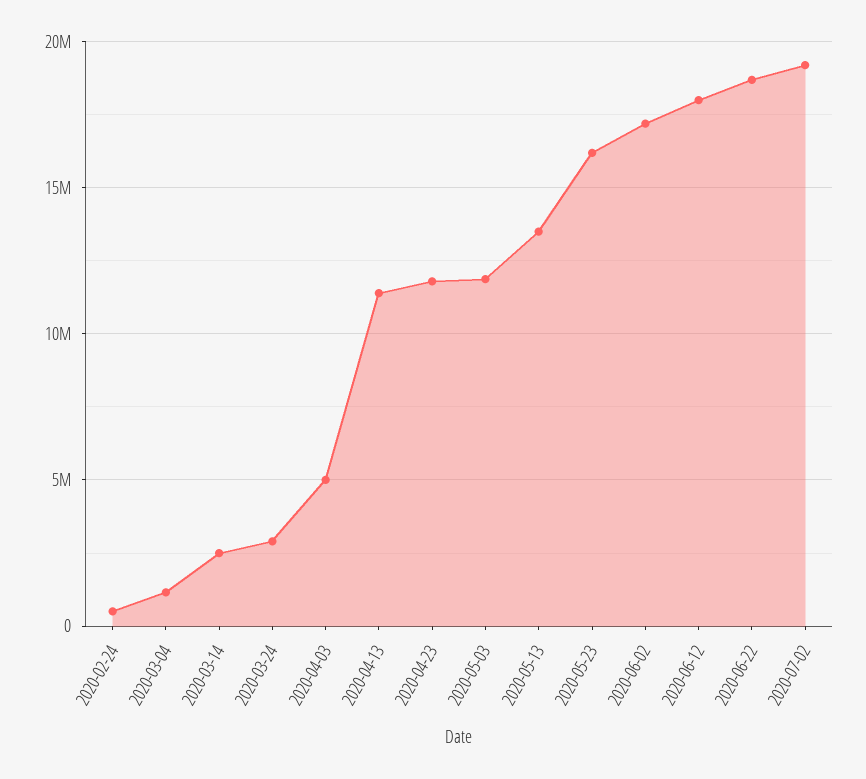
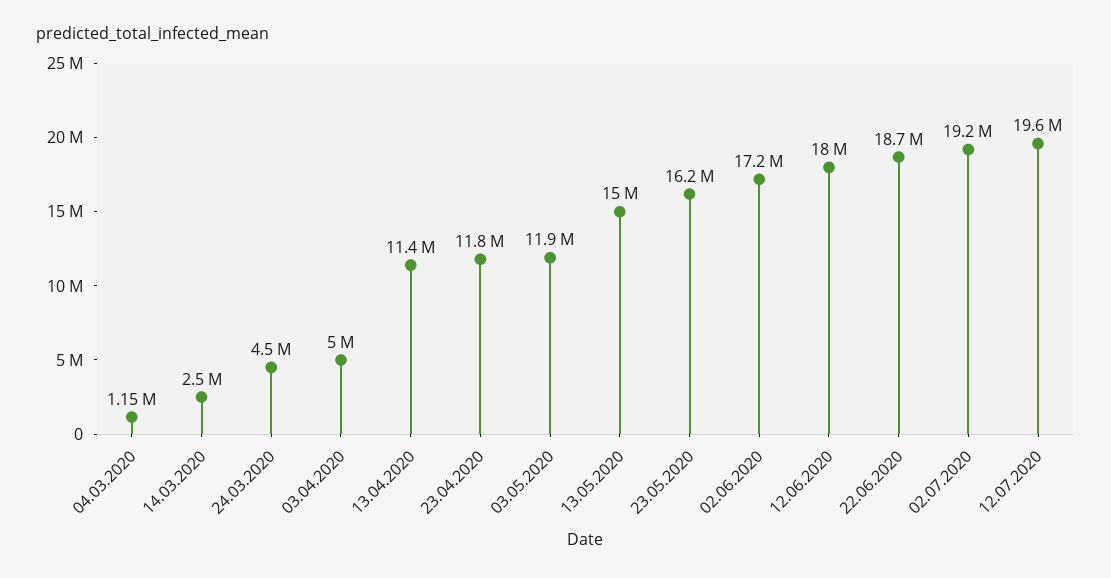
2020-02-24: 500000 -> none
2020-03-24: 3000000 -> 4500000
2020-05-13: 13500000 -> 15000000
12.07.2020: none -> 19600000

